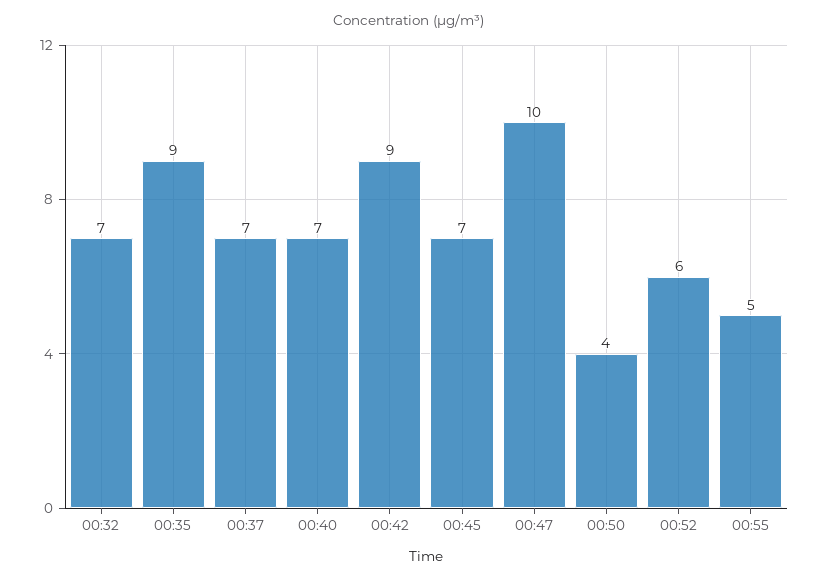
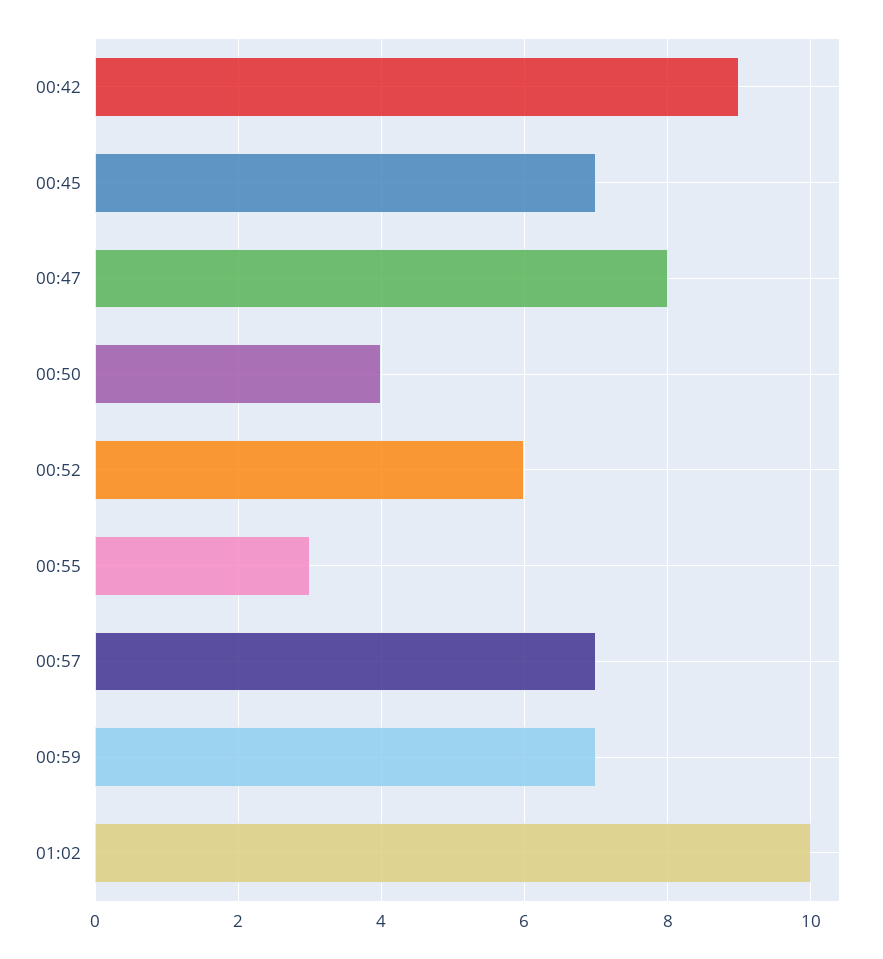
00:32: 7 -> none
00:35: 9 -> none
00:37: 7 -> none
00:40: 7 -> none
00:47: 10 -> 8
00:55: 5 -> 3
00:57: none -> 7
00:59: none -> 7
01:02: none -> 10

